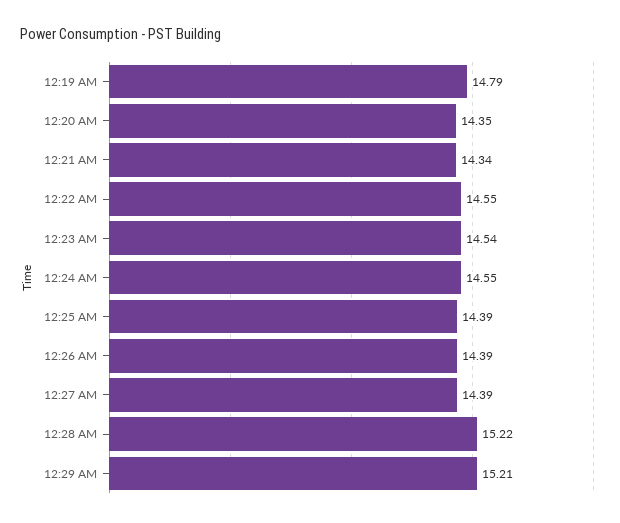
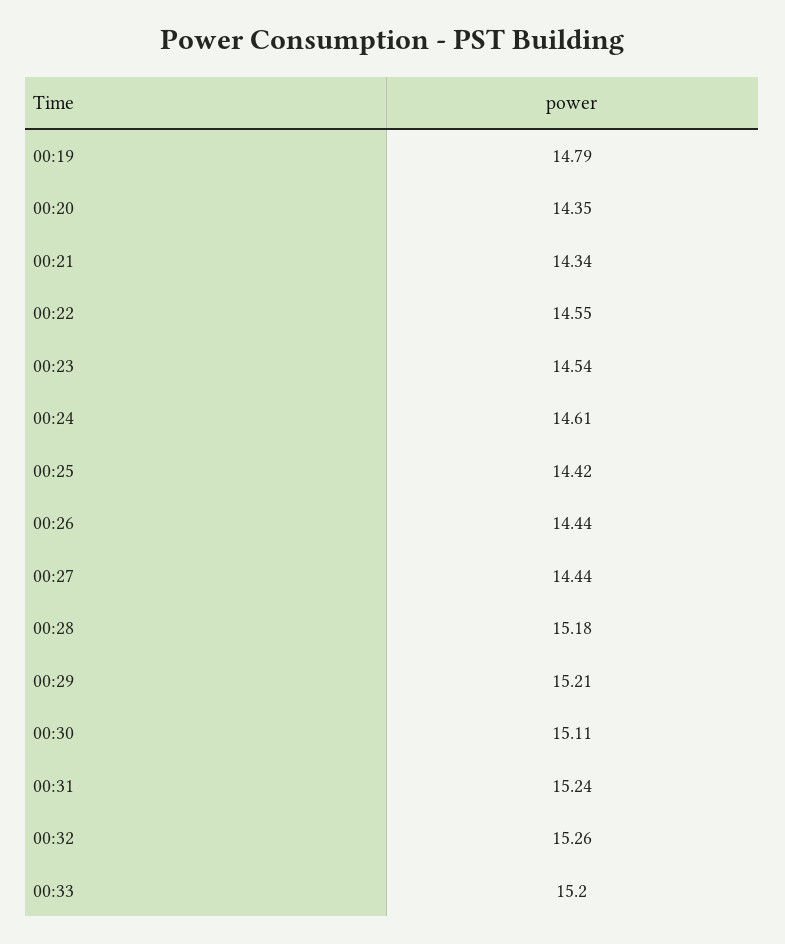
12:24 AM: 14.55 -> 14.61
12:25 AM: 14.39 -> 14.42
12:26 AM: 14.39 -> 14.44
12:27 AM: 14.39 -> 14.44
12:28 AM: 15.22 -> 15.18
00:30: none -> 15.11
00:31: none -> 15.24
00:32: none -> 15.26
00:33: none -> 15.2

